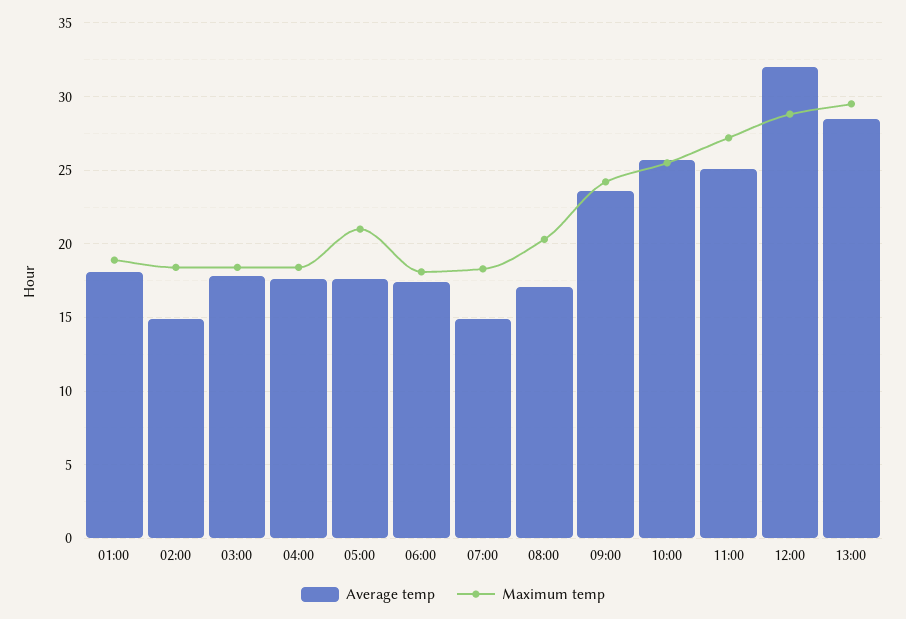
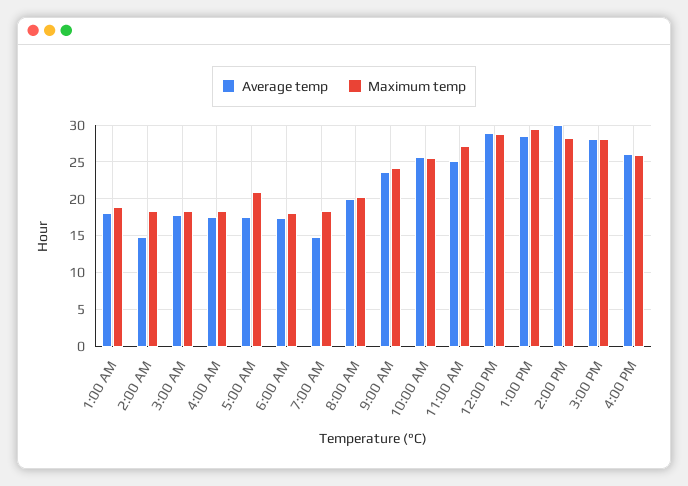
Average temp, 08:00: 17 -> 20
Average temp, 12:00: 32 -> 29
Average temp, 2:00 PM: none -> 30
Maximum temp, 2:00 PM: none -> 28
Average temp, 3:00 PM: none -> 28
Maximum temp, 3:00 PM: none -> 28
Average temp, 4:00 PM: none -> 26
Maximum temp, 4:00 PM: none -> 26

